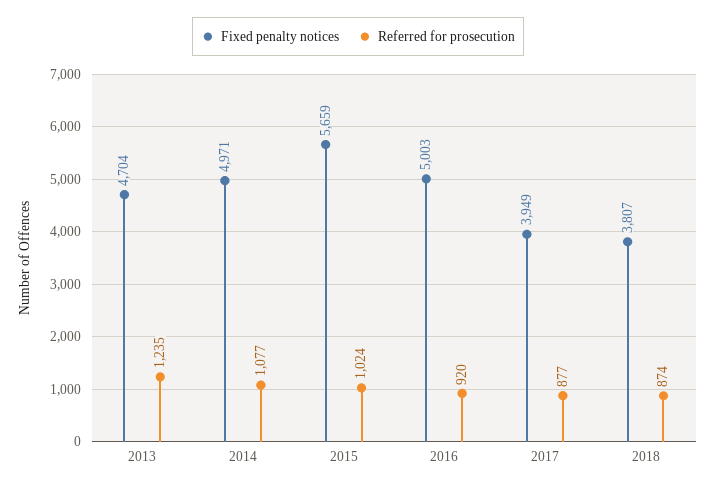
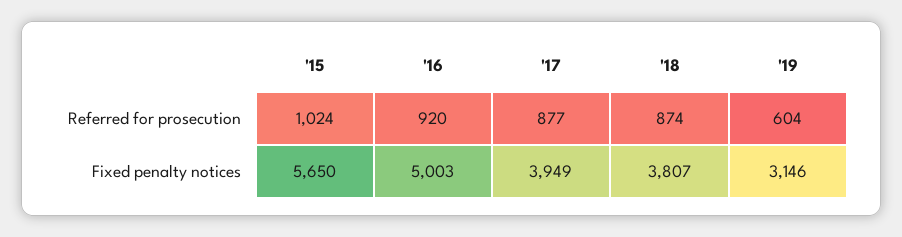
Fixed penalty notices, 2013: 4704 -> none
Referred for prosecution, 2013: 1235 -> none
Fixed penalty notices, 2014: 4971 -> none
Referred for prosecution, 2014: 1077 -> none
Fixed penalty notices, 2015: 5659 -> 5650
Referred for prosecution, '19: none -> 604
Fixed penalty notices, '19: none -> 3146

